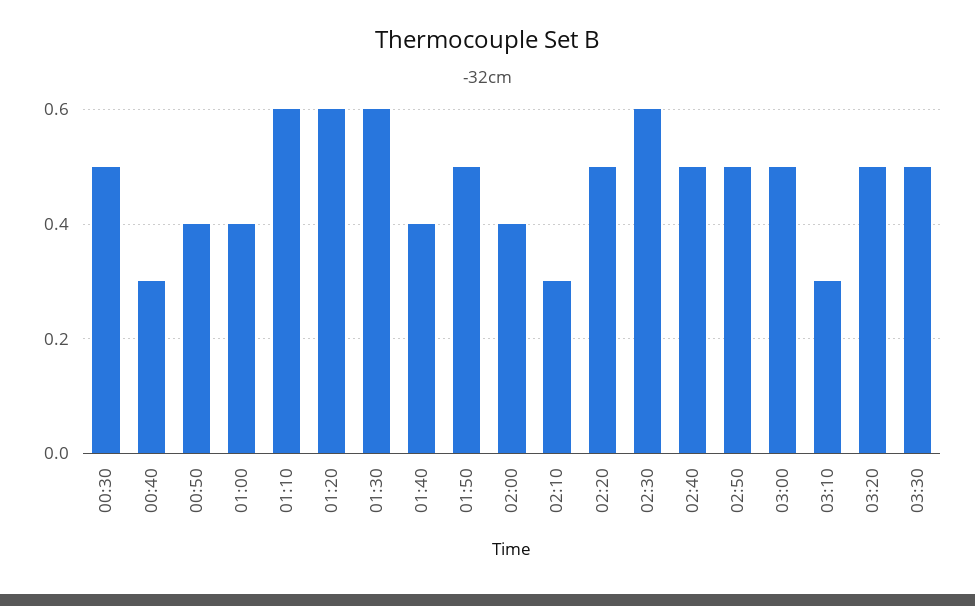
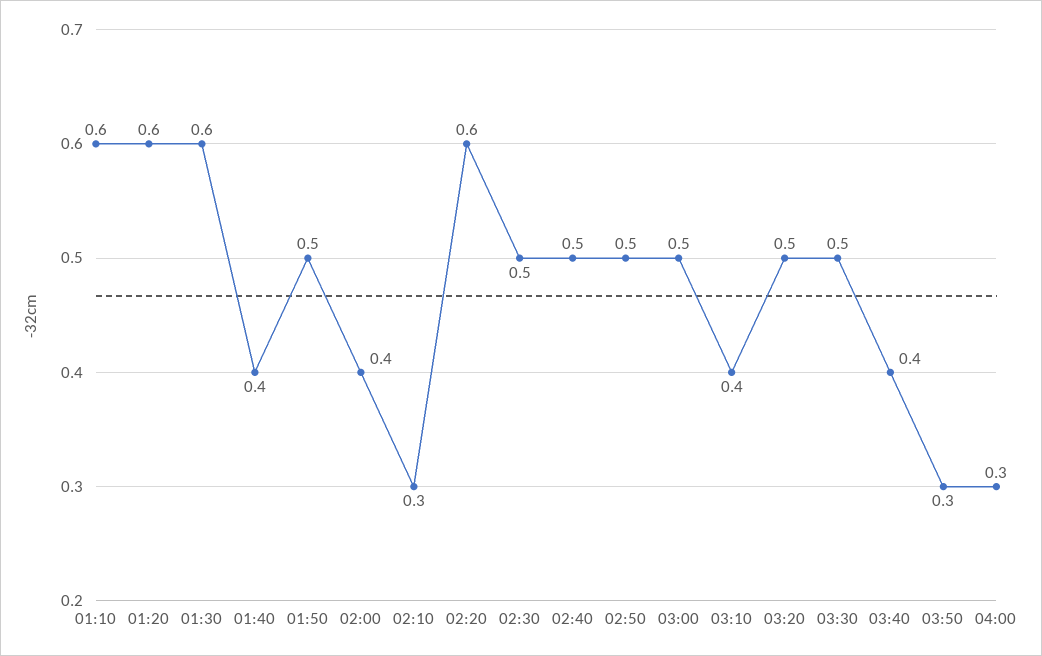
00:30: 0.5 -> none
00:40: 0.3 -> none
00:50: 0.4 -> none
01:00: 0.4 -> none
02:20: 0.5 -> 0.6
02:30: 0.6 -> 0.5
03:10: 0.3 -> 0.4
03:40: none -> 0.4
03:50: none -> 0.3
04:00: none -> 0.3

